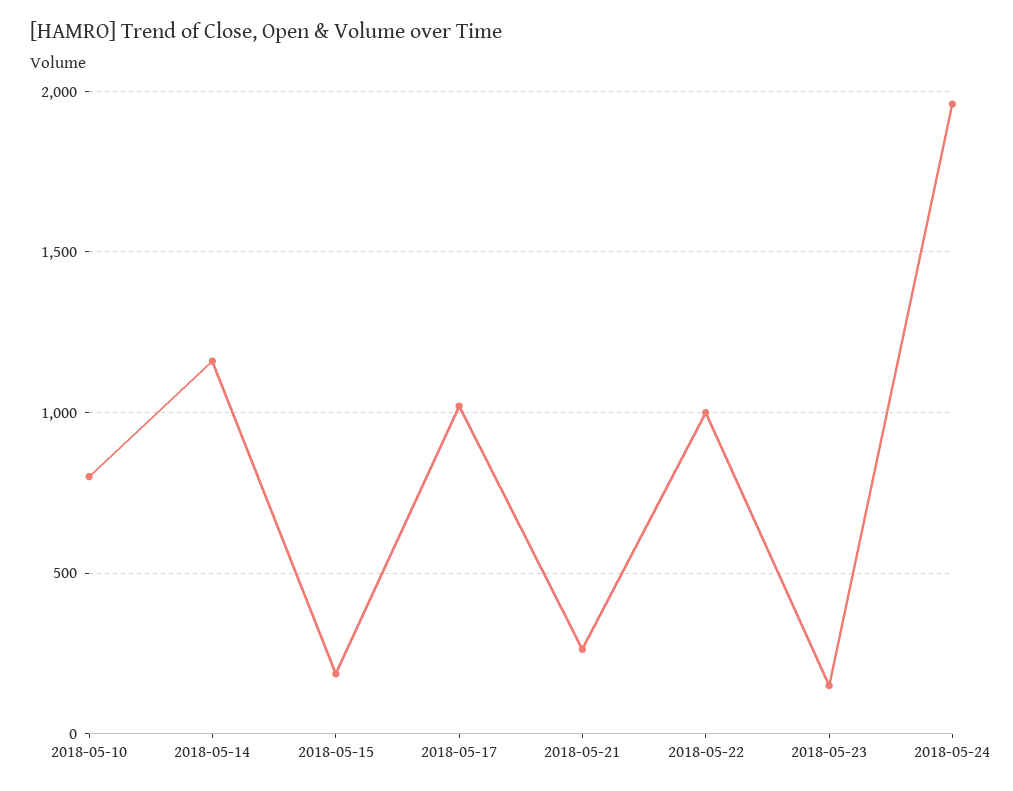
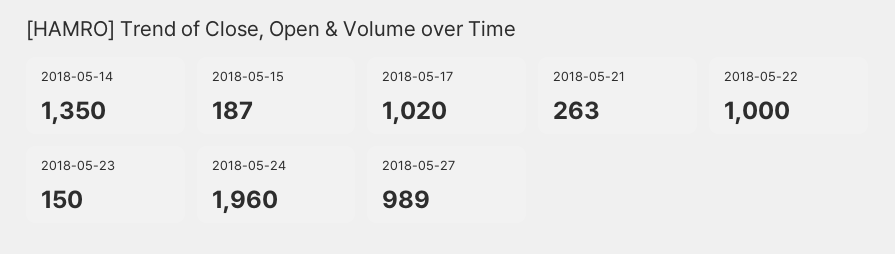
2018-05-10: 800 -> none
2018-05-14: 1150 -> 1350
2018-05-27: none -> 989

